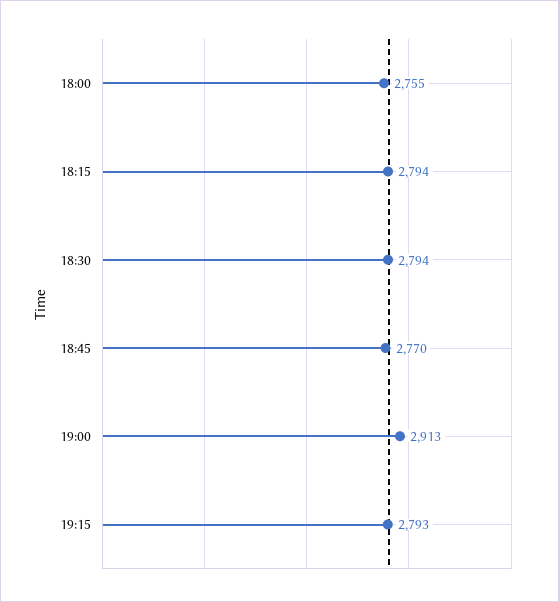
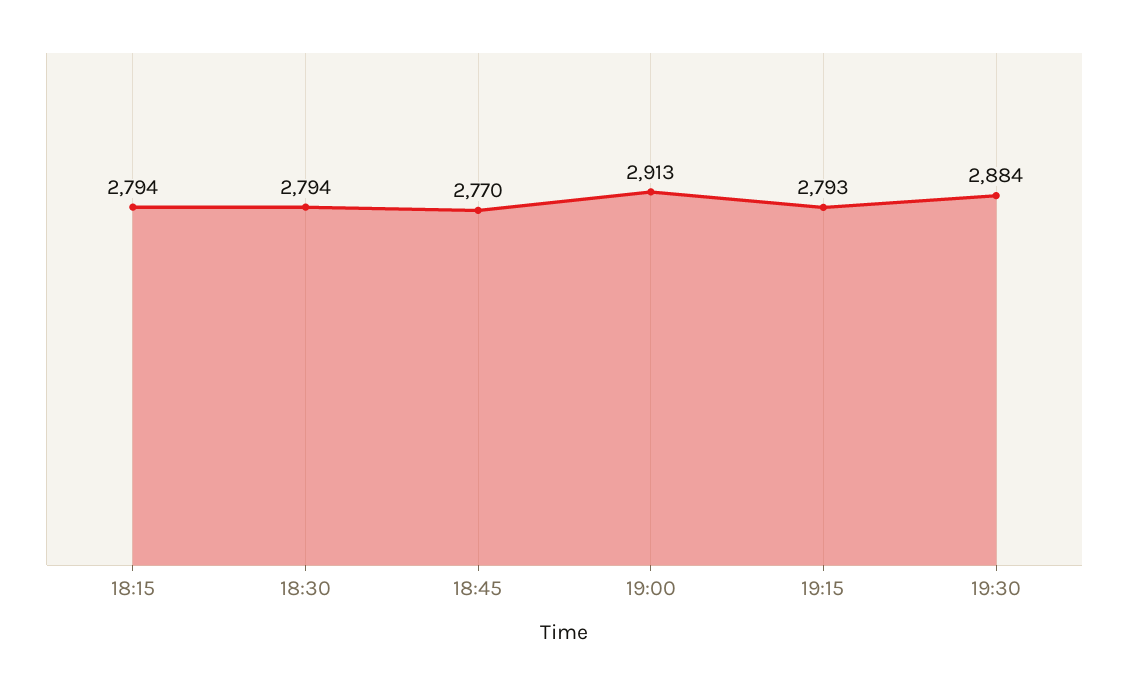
18:00: 2755 -> none
19:30: none -> 2884

